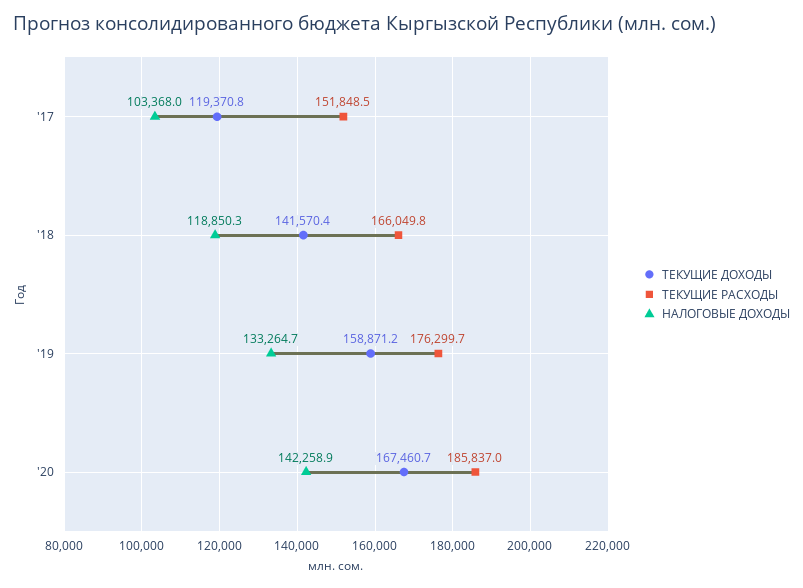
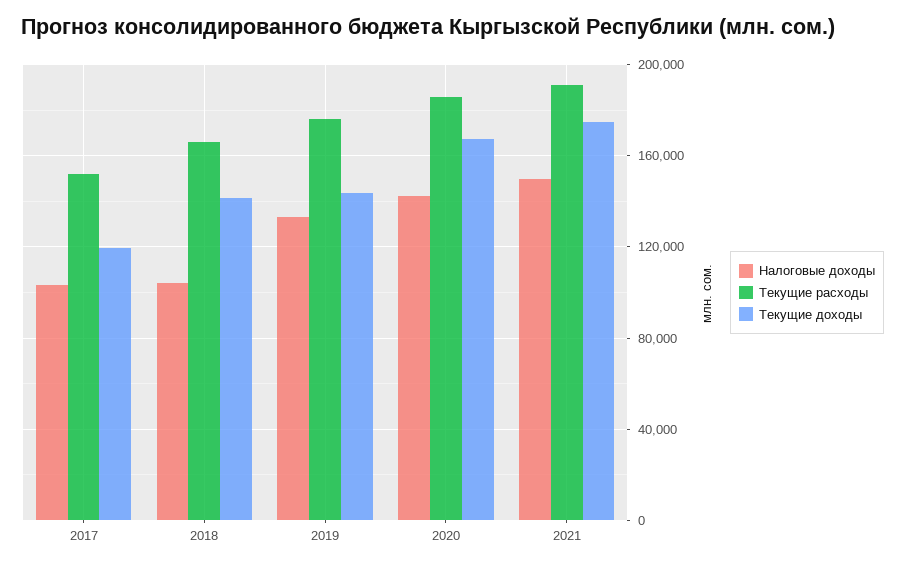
НАЛОГОВЫЕ ДОХОДЫ, '18: 118850.3 -> 105000
ТЕКУЩИЕ ДОХОДЫ, '19: 158871.2 -> 145000
НАЛОГОВЫЕ ДОХОДЫ, 2021: none -> 150000
ТЕКУЩИЕ РАСХОДЫ, 2021: none -> 190000
ТЕКУЩИЕ ДОХОДЫ, 2021: none -> 175000

